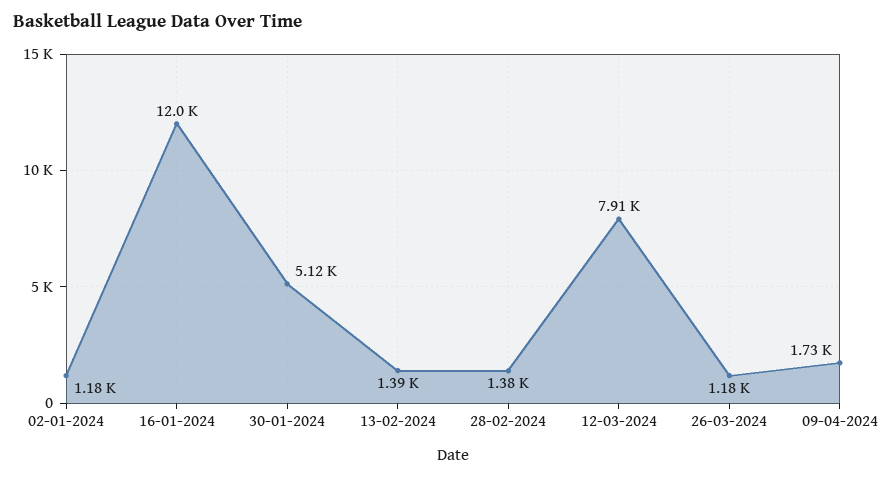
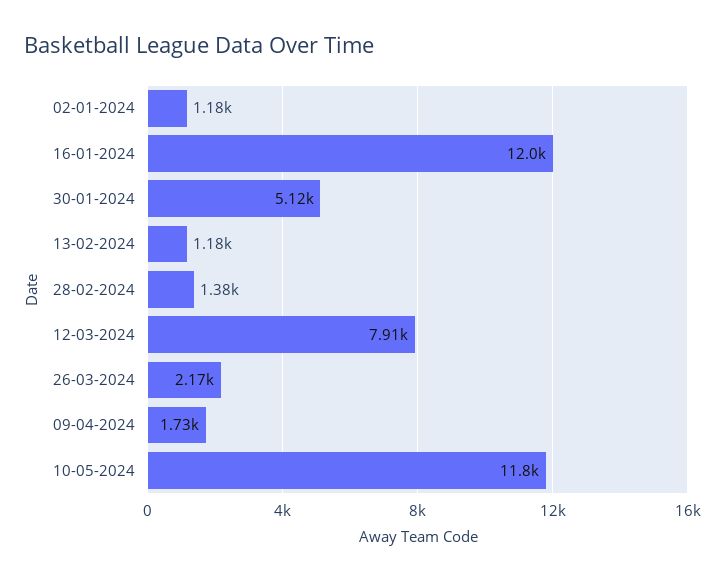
13-02-2024: 1390 -> 1180
26-03-2024: 1180 -> 2170
10-05-2024: none -> 11800

